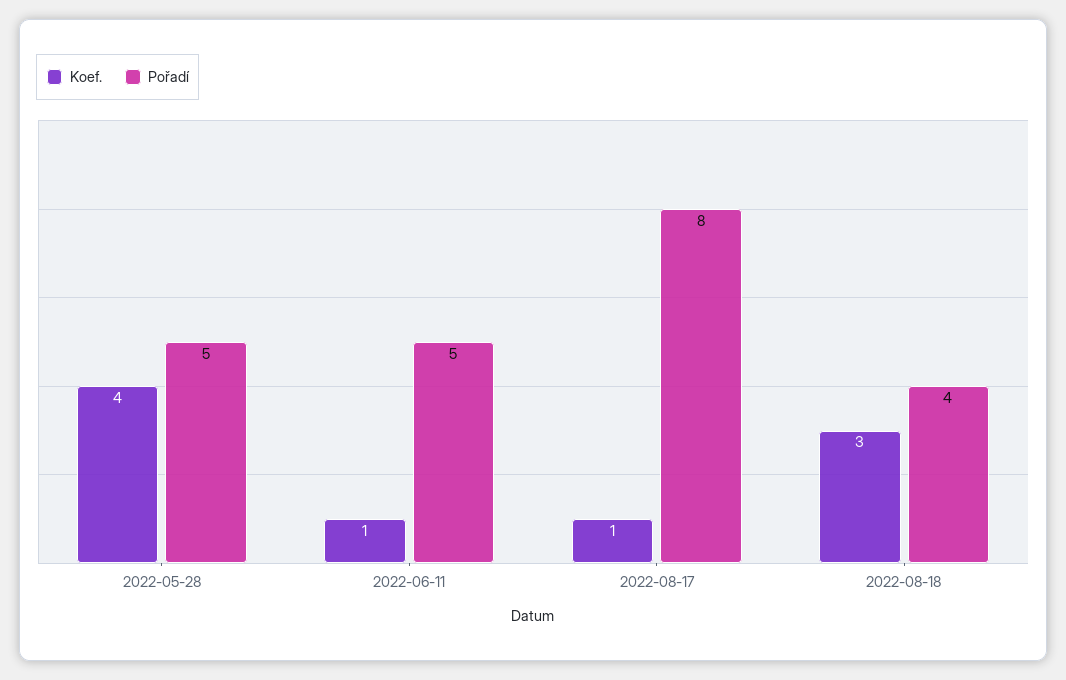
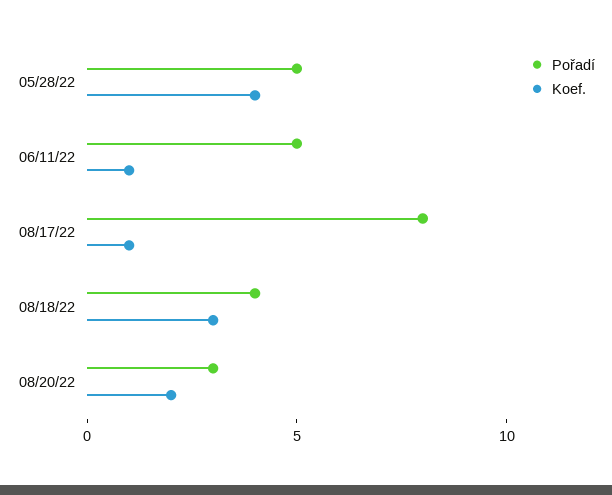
Pořadí, 08/20/22: none -> 3
Koef., 08/20/22: none -> 2

